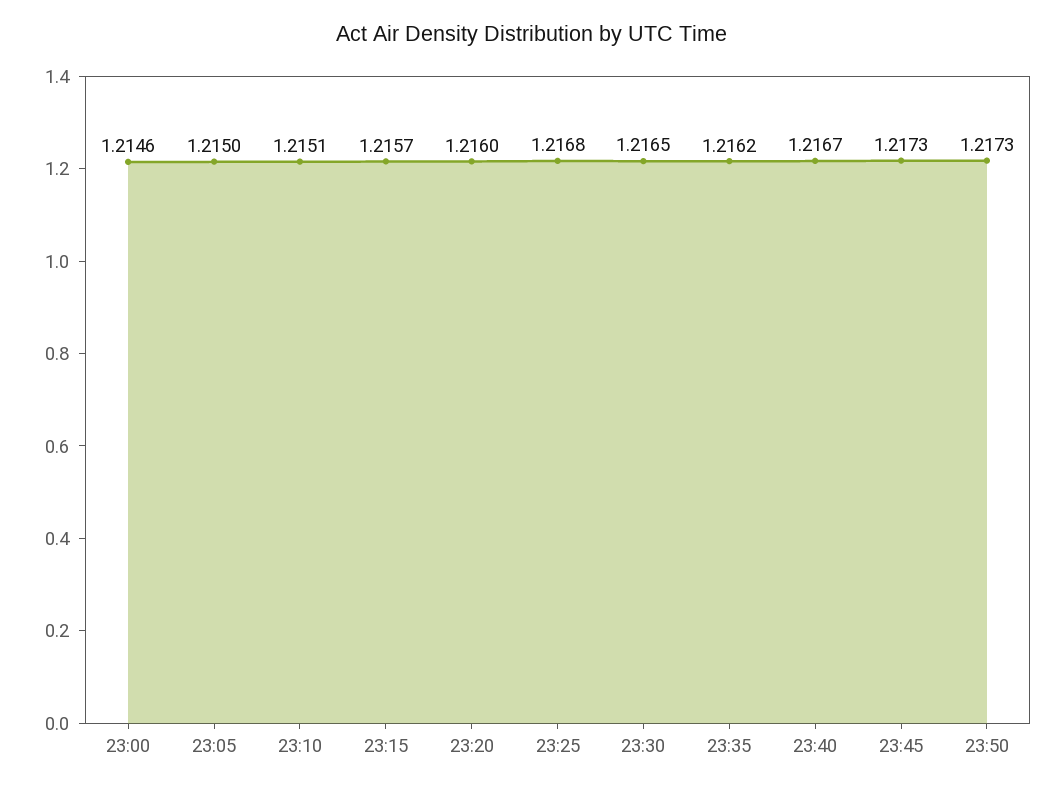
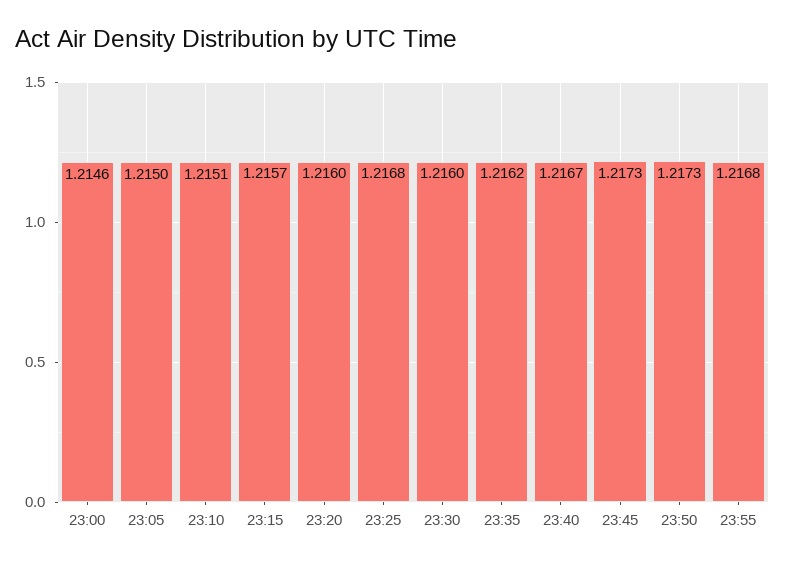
23:30: 1.2165 -> 1.216
23:55: none -> 1.2168

